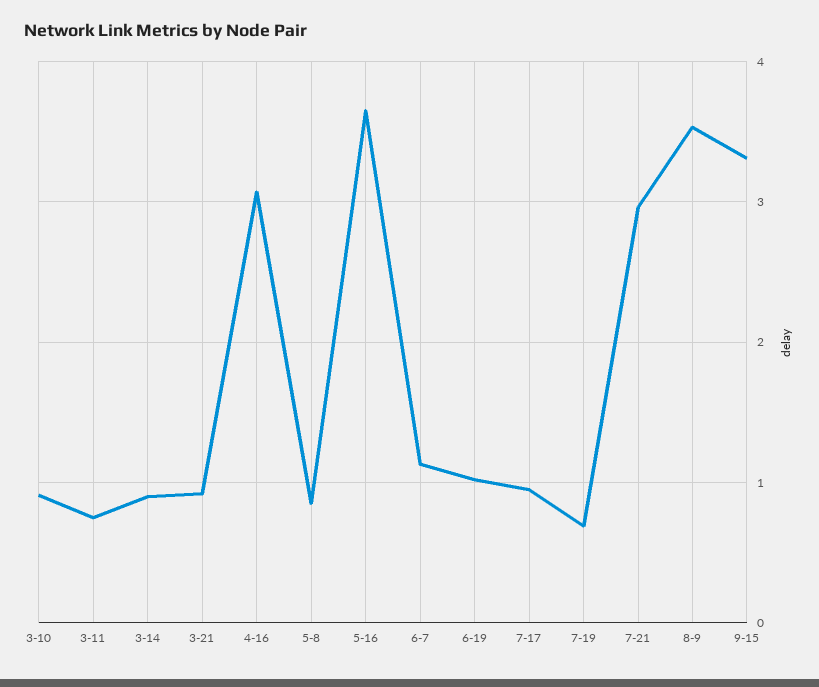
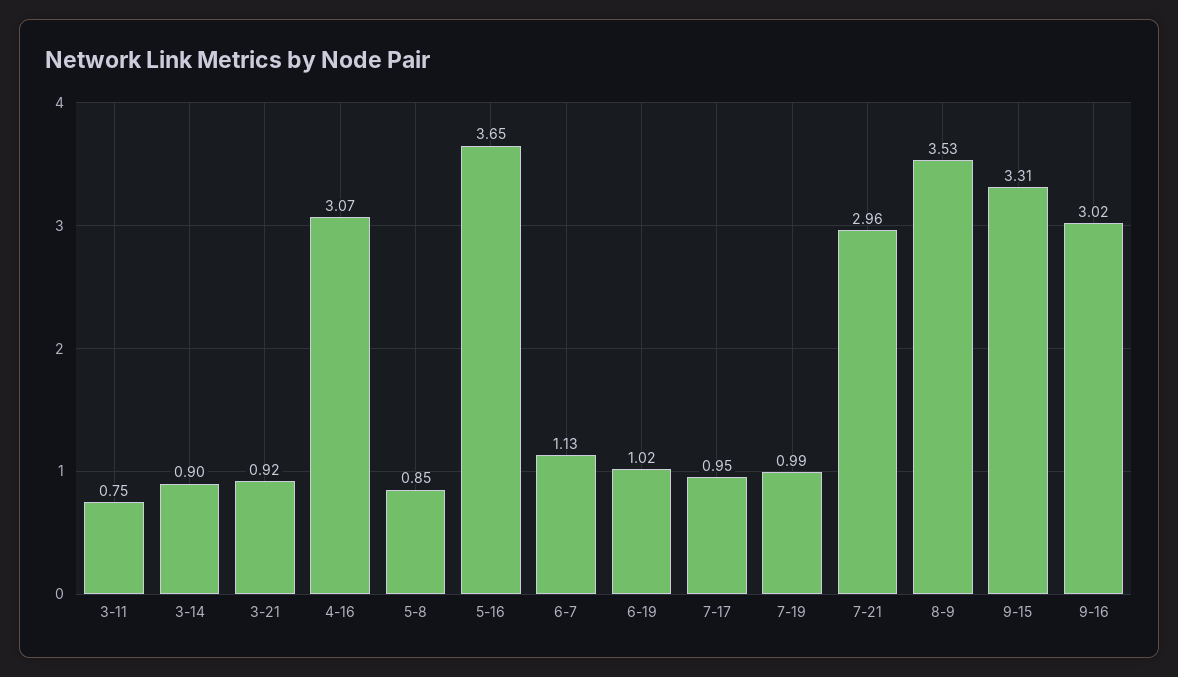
3-10: 0.9 -> none
7-19: 0.7 -> 0.99
9-16: none -> 3.02

